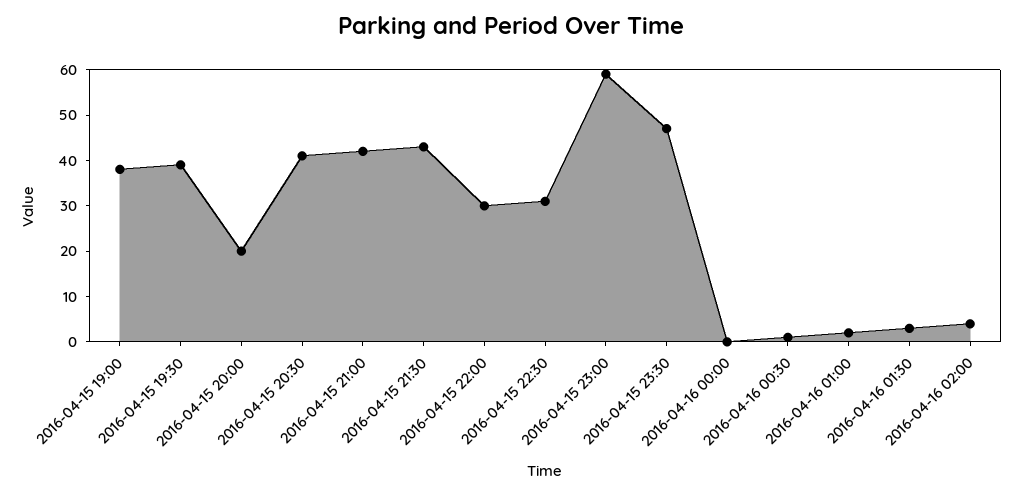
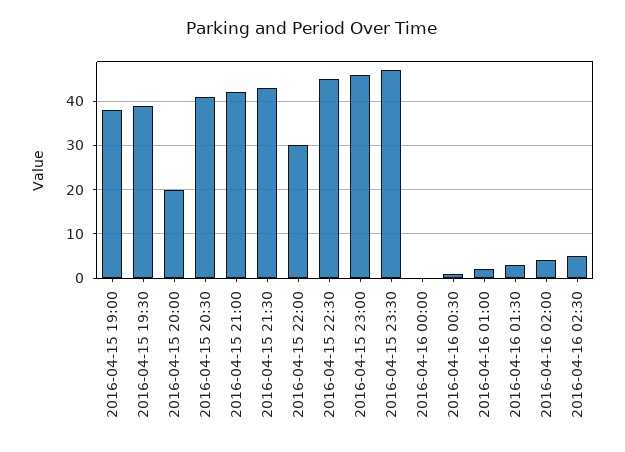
2016-04-15 22:30: 30 -> 45
2016-04-15 23:00: 60 -> 45
2016-04-16 02:30: none -> 5

